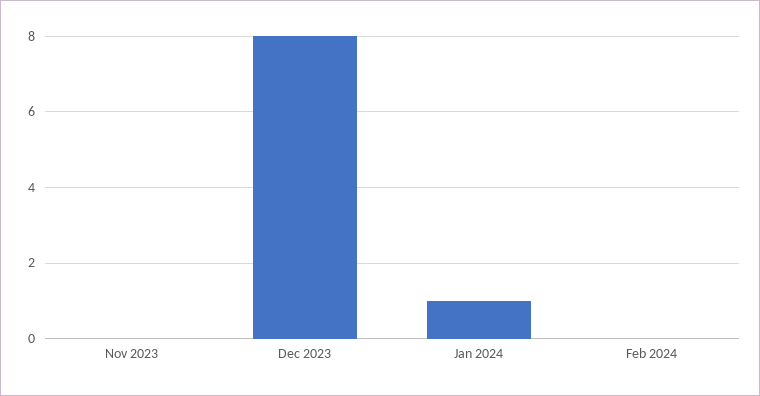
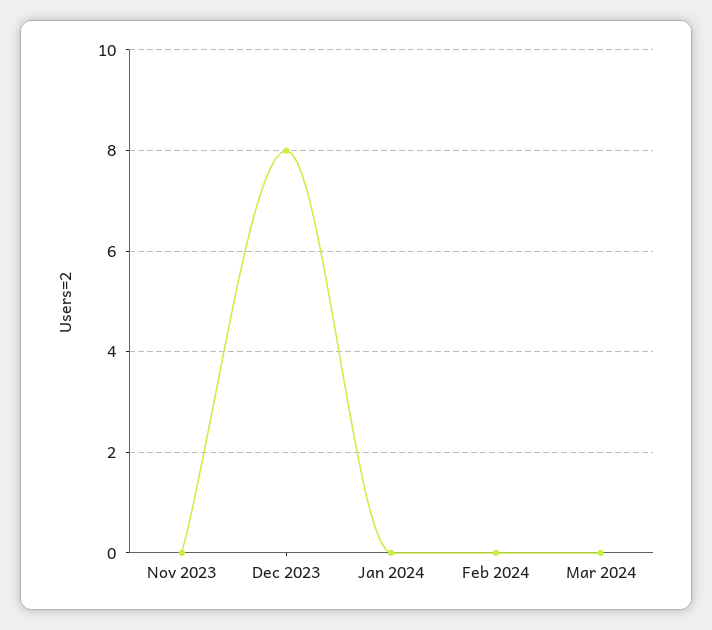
Jan 2024: 1 -> 0
Mar 2024: none -> 0

